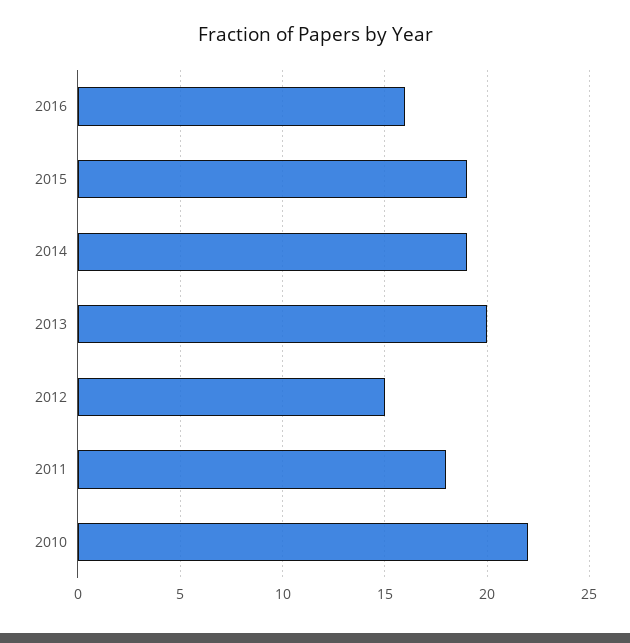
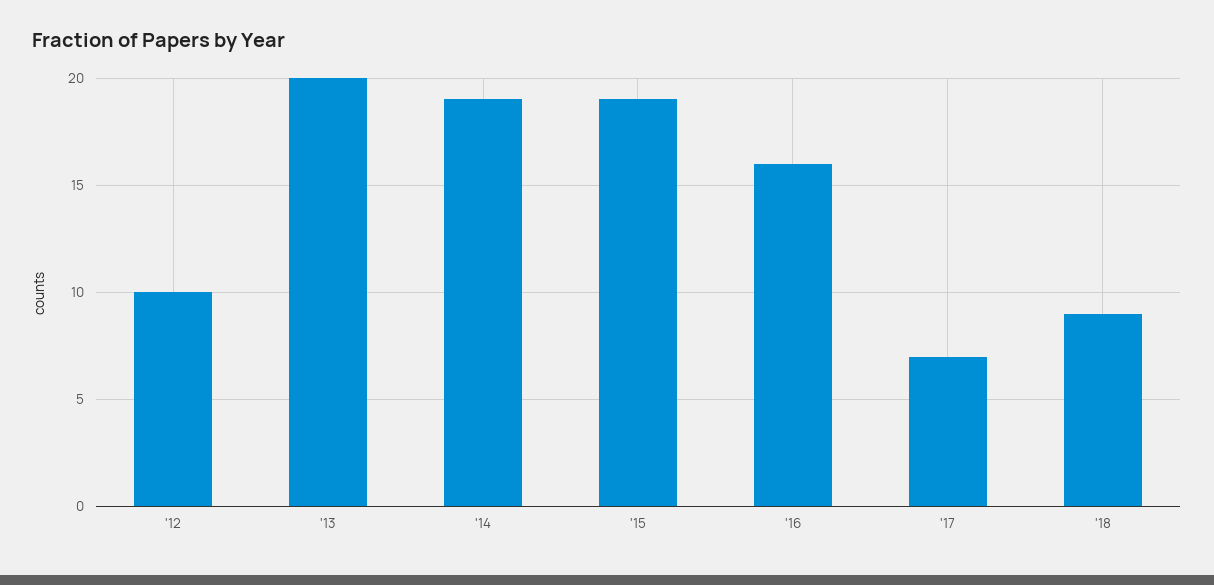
2012: 15 -> 10
2011: 18 -> none
2010: 22 -> none
'17: none -> 7
'18: none -> 9

